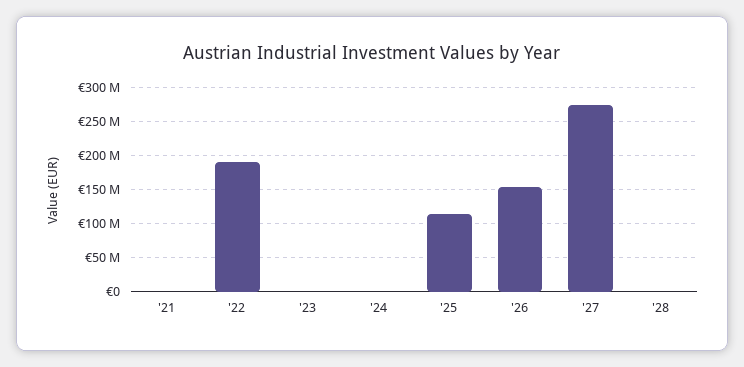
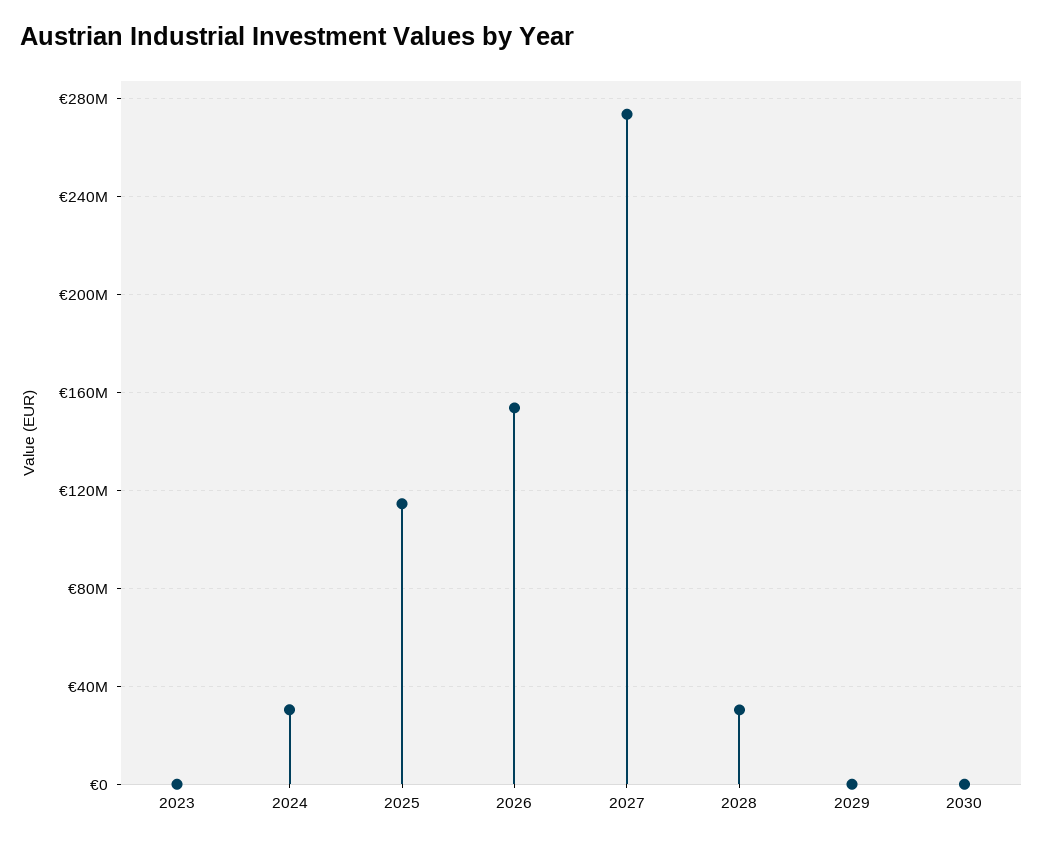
'21: 0 -> none
'22: 190000000 -> none
'24: 0 -> 30000000
'28: 0 -> 30000000
2029: none -> 0
2030: none -> 0

